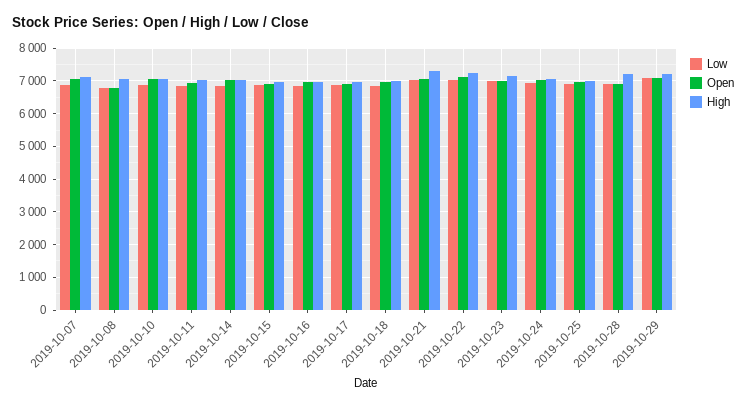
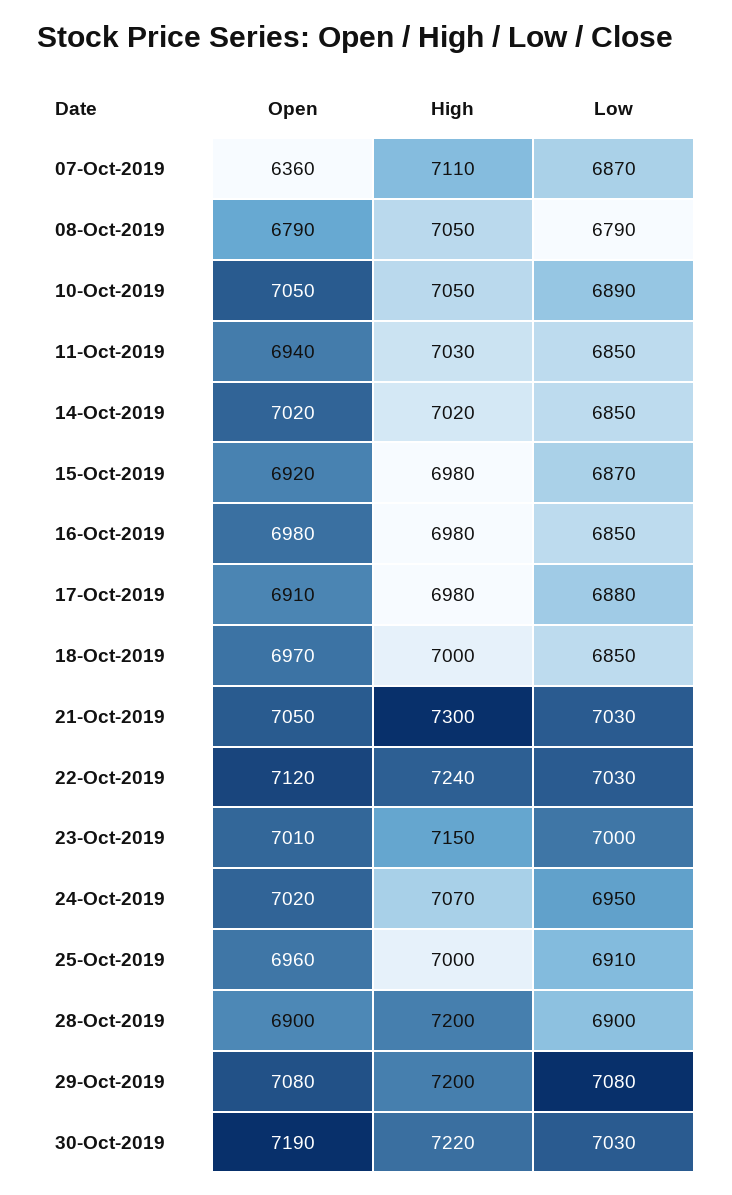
Open, 2019-10-07: 7000 -> 6360
Open, 30-Oct-2019: none -> 7190
High, 30-Oct-2019: none -> 7220
Low, 30-Oct-2019: none -> 7030

